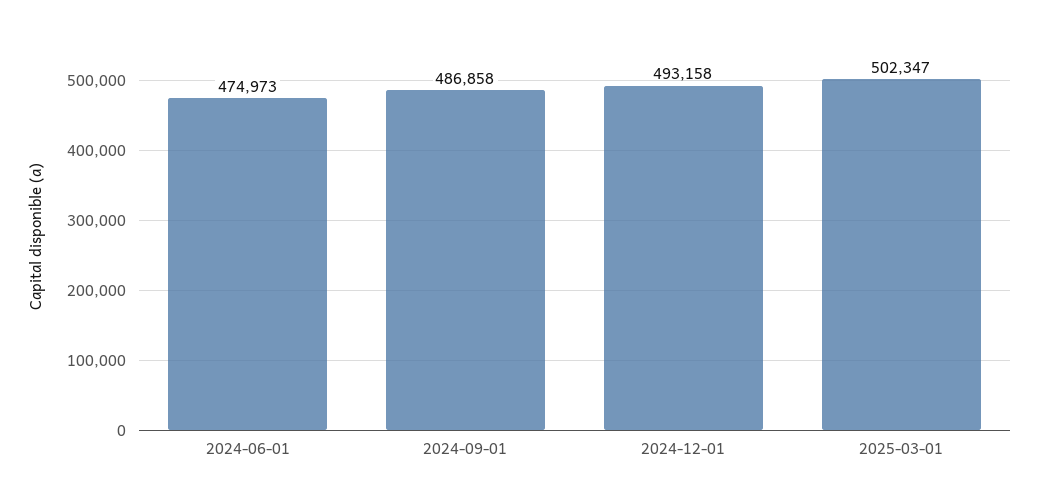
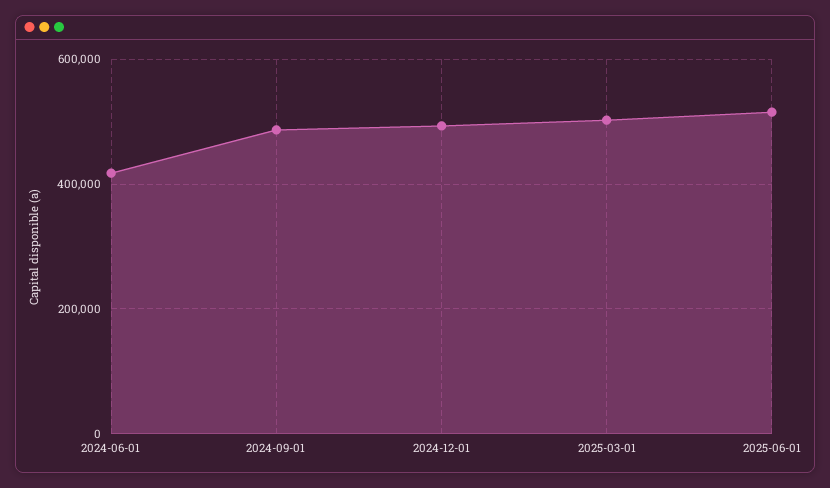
2024-06-01: 474973 -> 420000
2025-06-01: none -> 520000

